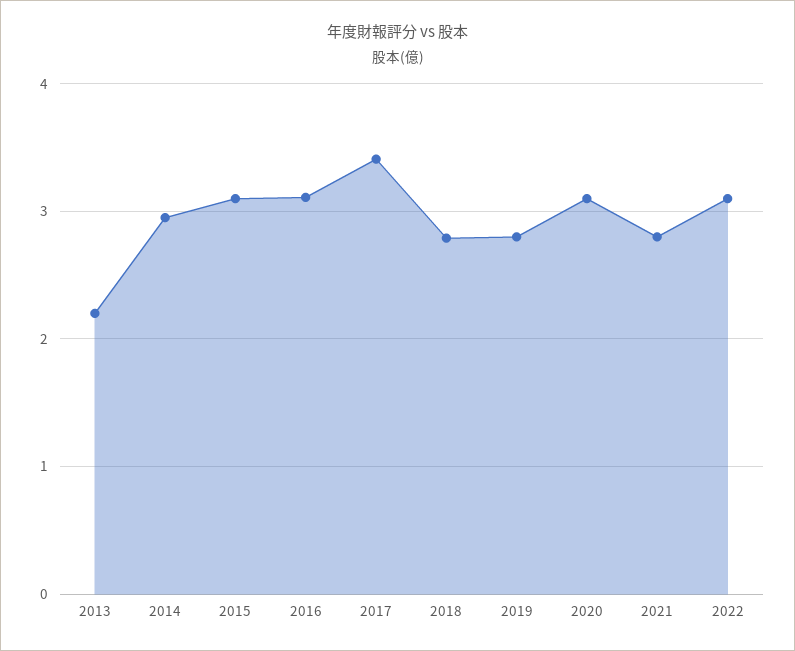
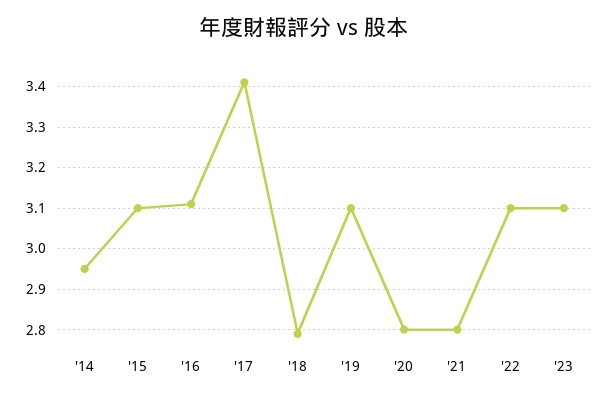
2013: 2.2 -> none
2019: 2.8 -> 3.1
2020: 3.1 -> 2.8
'23: none -> 3.1

